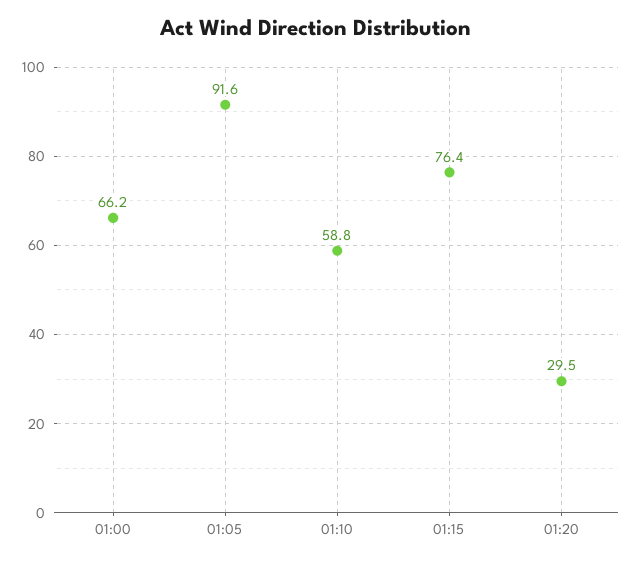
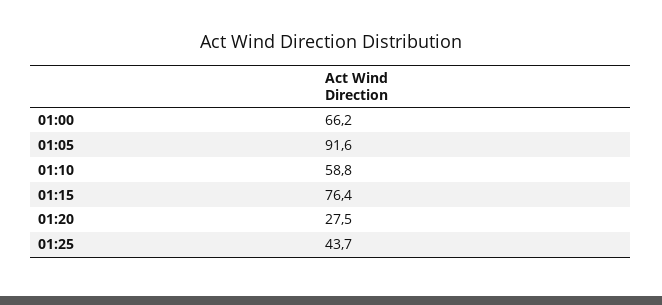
01:20: 29.5 -> 27.5
01:25: none -> 43.7

